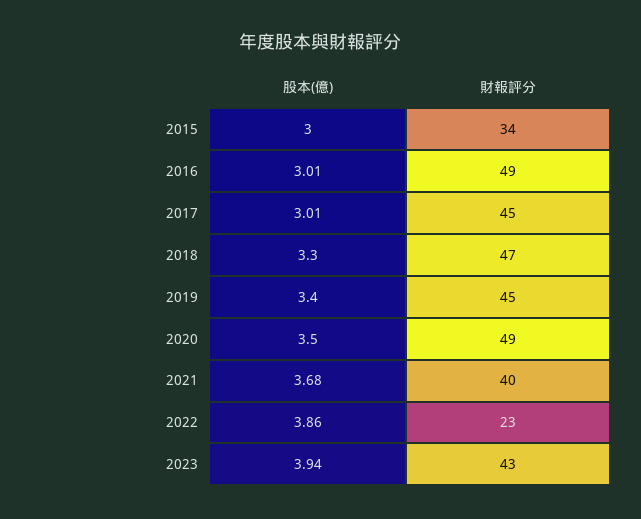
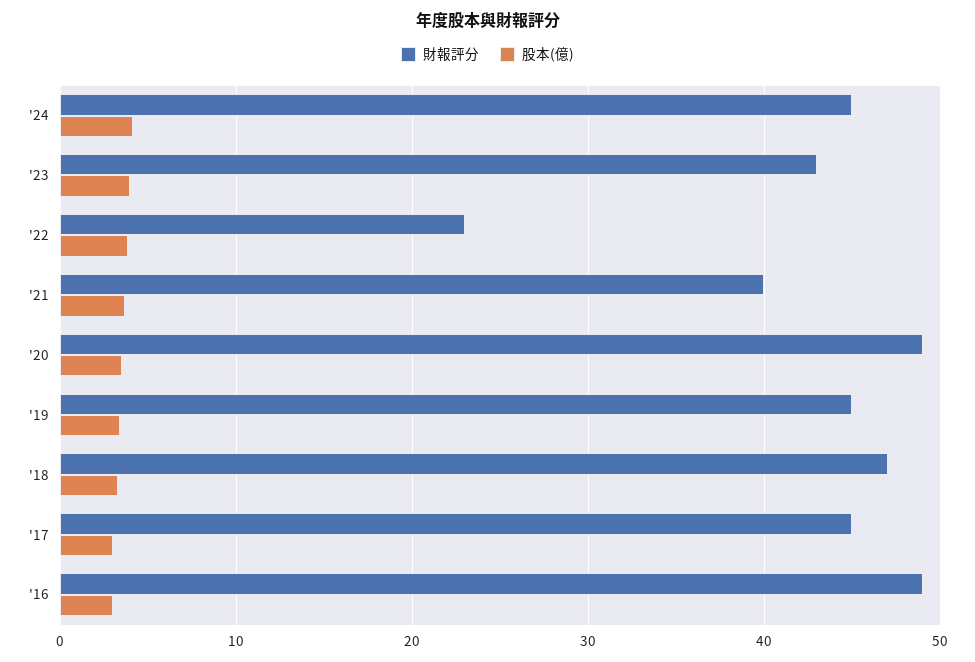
股本(億), 2015: 3 -> none
財報評分, 2015: 34 -> none
財報評分, '24: none -> 45
股本(億), '24: none -> 4

